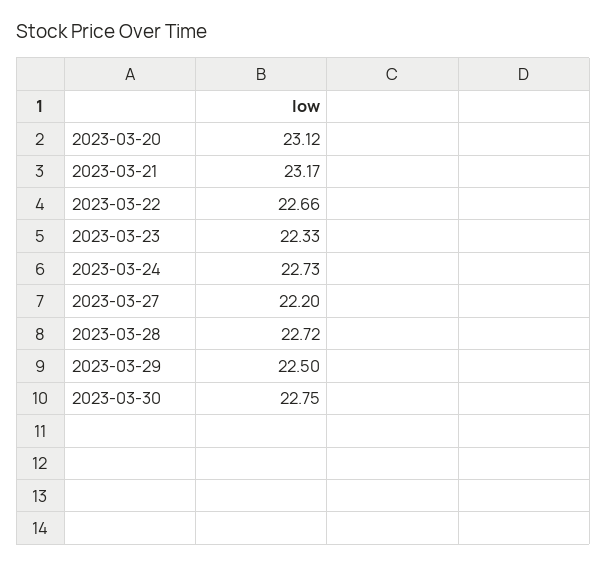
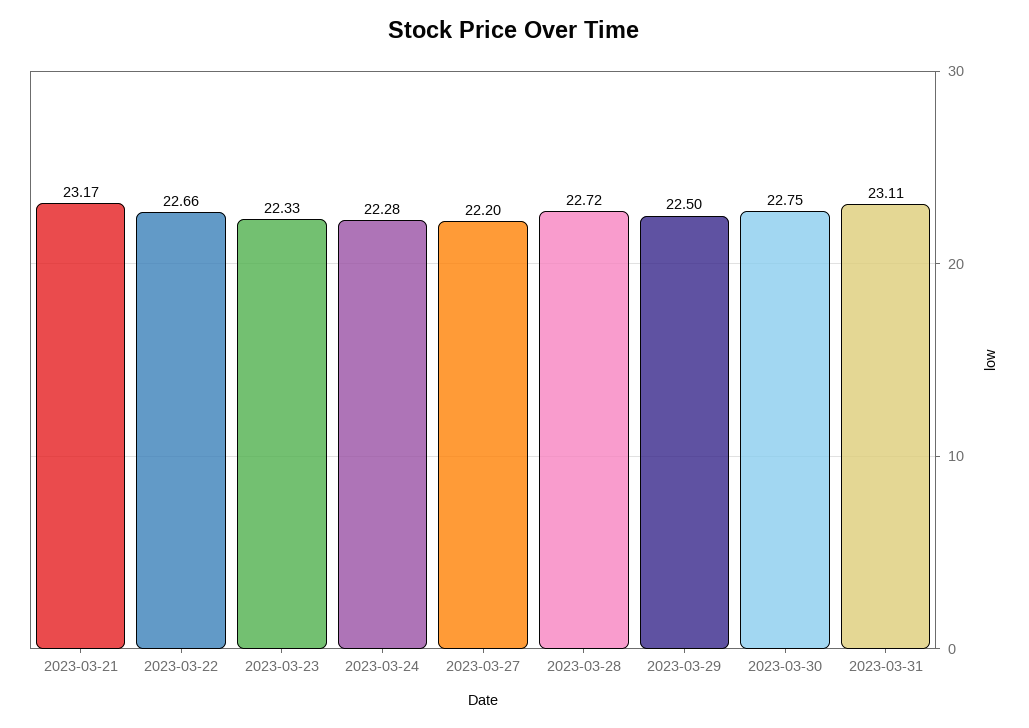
2023-03-20: 23.12 -> none
2023-03-24: 22.73 -> 22.28
2023-03-31: none -> 23.11

